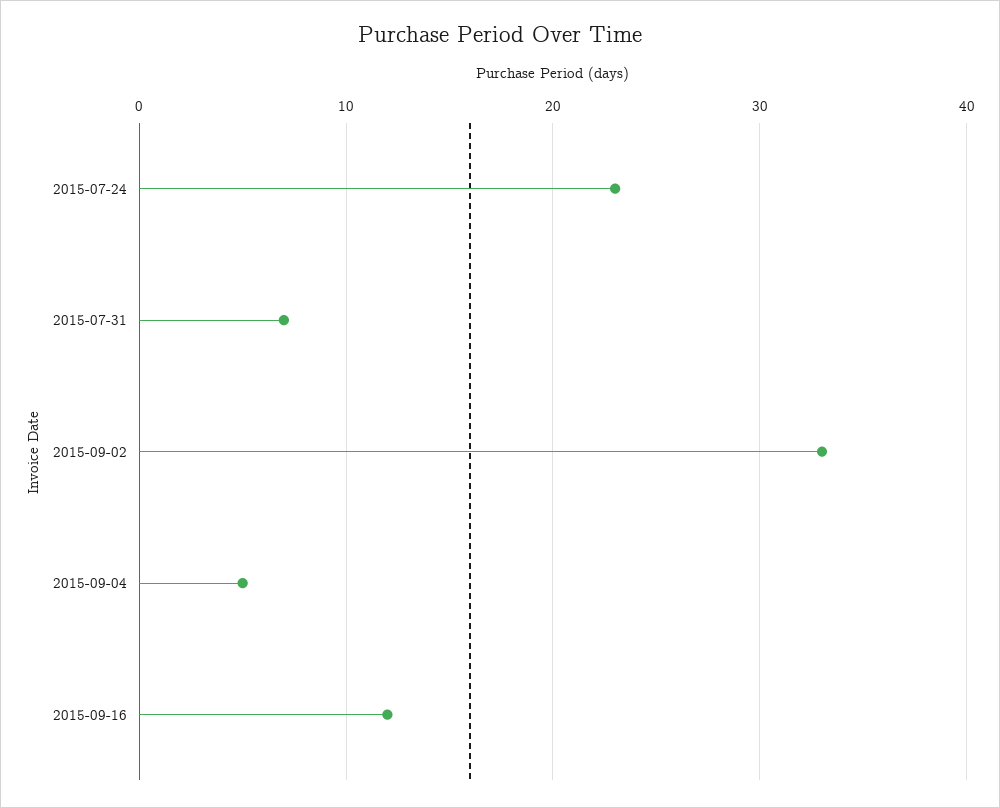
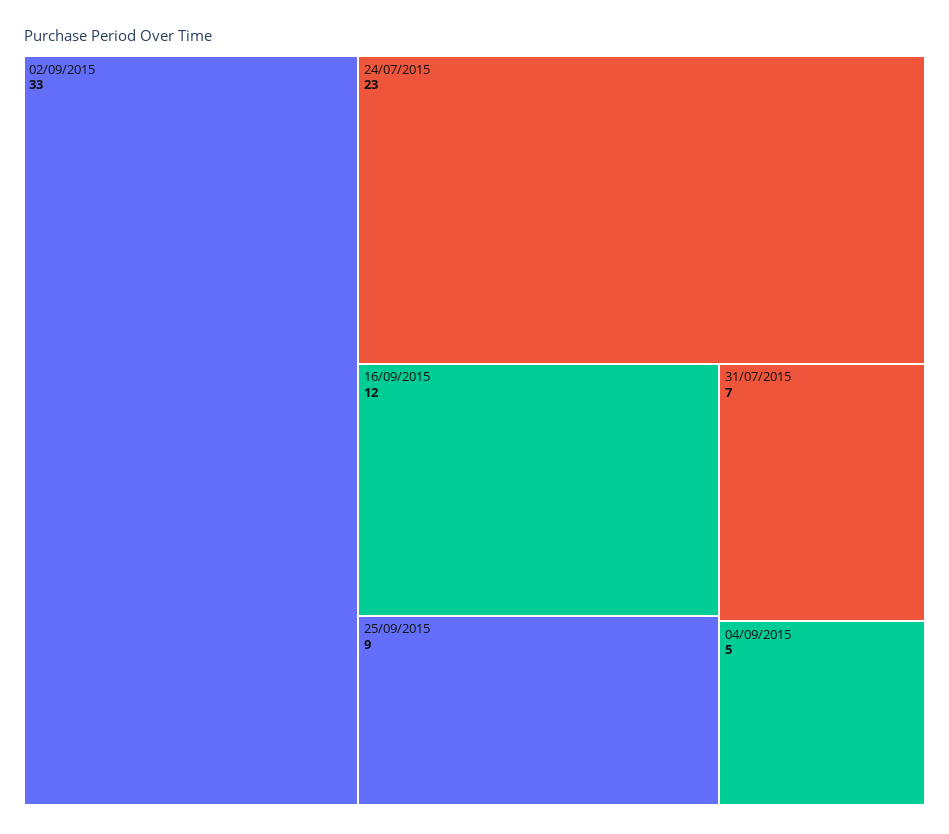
25/09/2015: none -> 9

